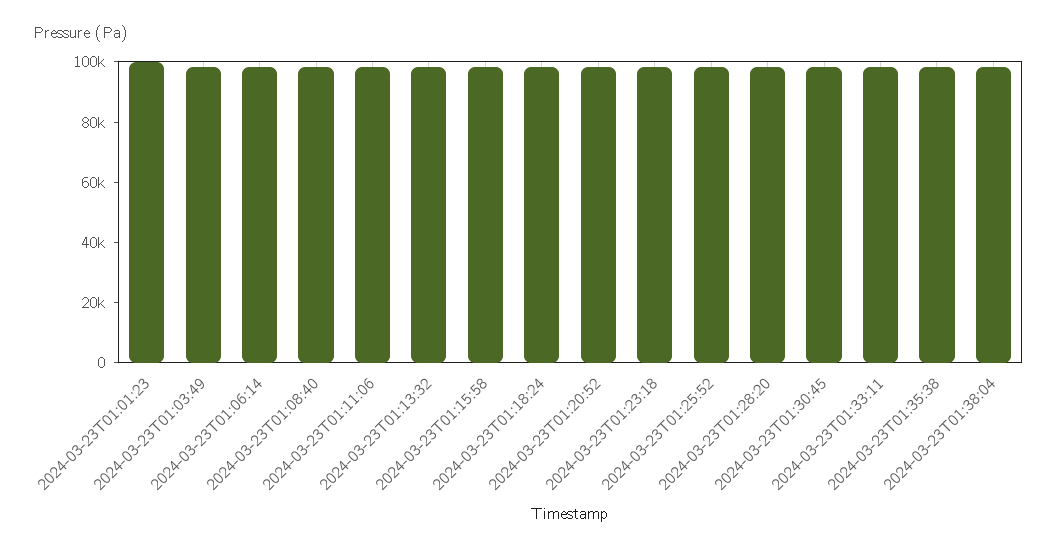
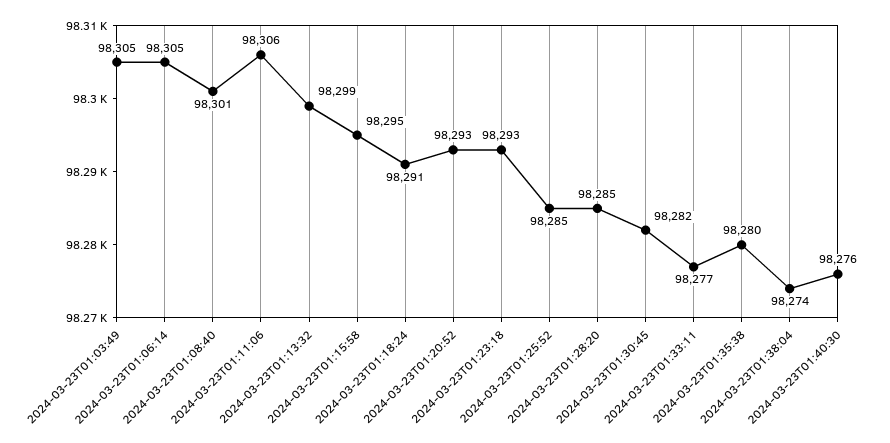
2024-03-23T01:01:23: 100000 -> none
2024-03-23T01:40:30: none -> 98276

